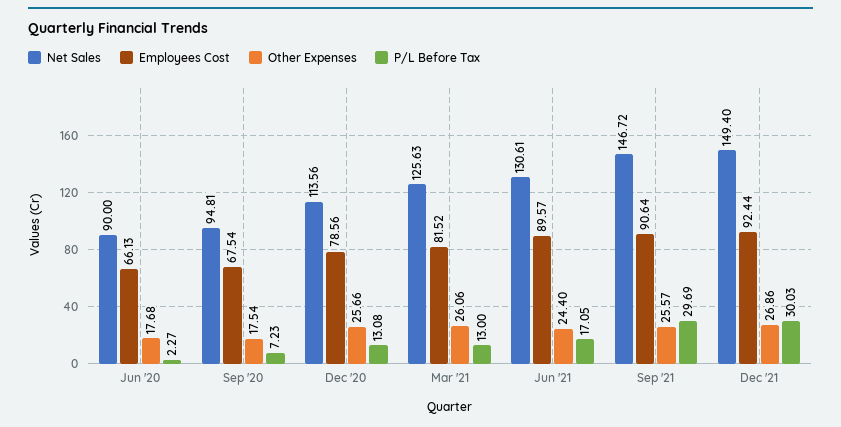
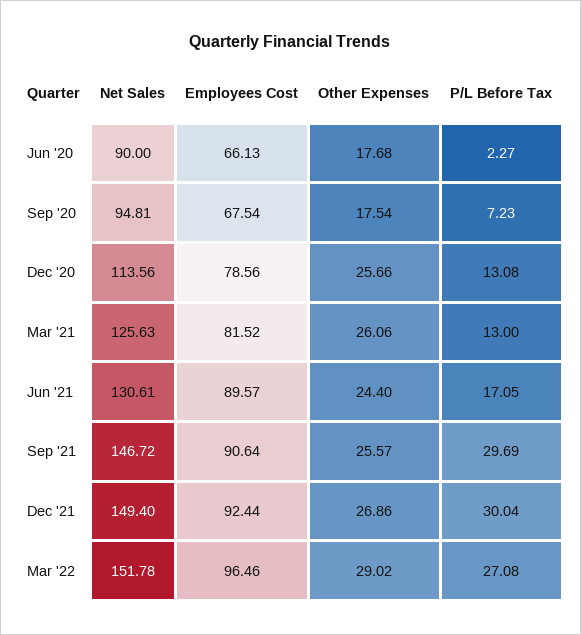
P/L Before Tax, Dec '21: 30.03 -> 30.04
Net Sales, Mar '22: none -> 151.78
Employees Cost, Mar '22: none -> 96.46
Other Expenses, Mar '22: none -> 29.02
P/L Before Tax, Mar '22: none -> 27.08

